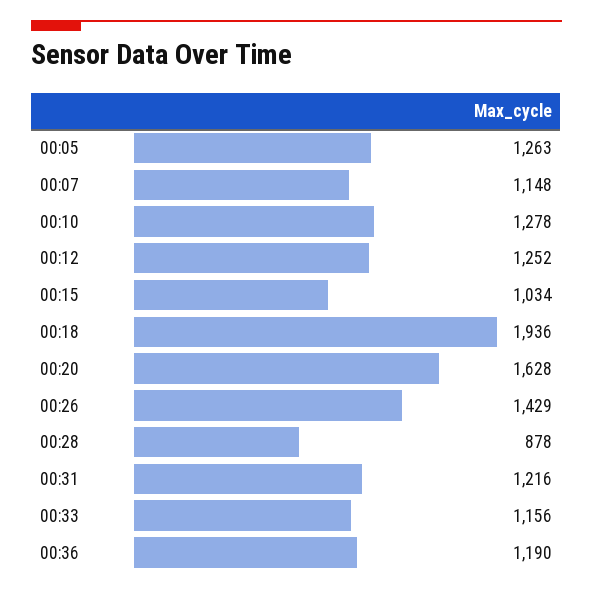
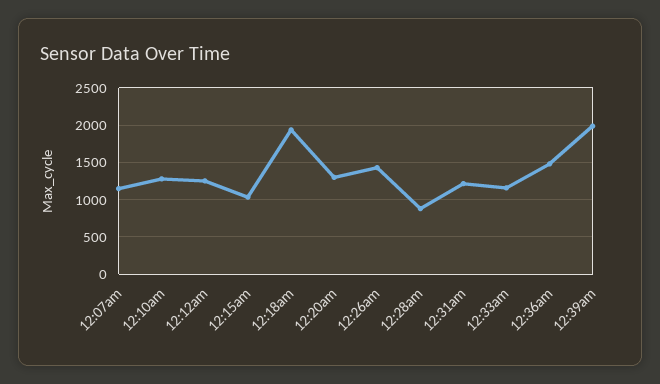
00:05: 1263 -> none
00:20: 1628 -> 1300
00:36: 1190 -> 1500
12:39am: none -> 2000

